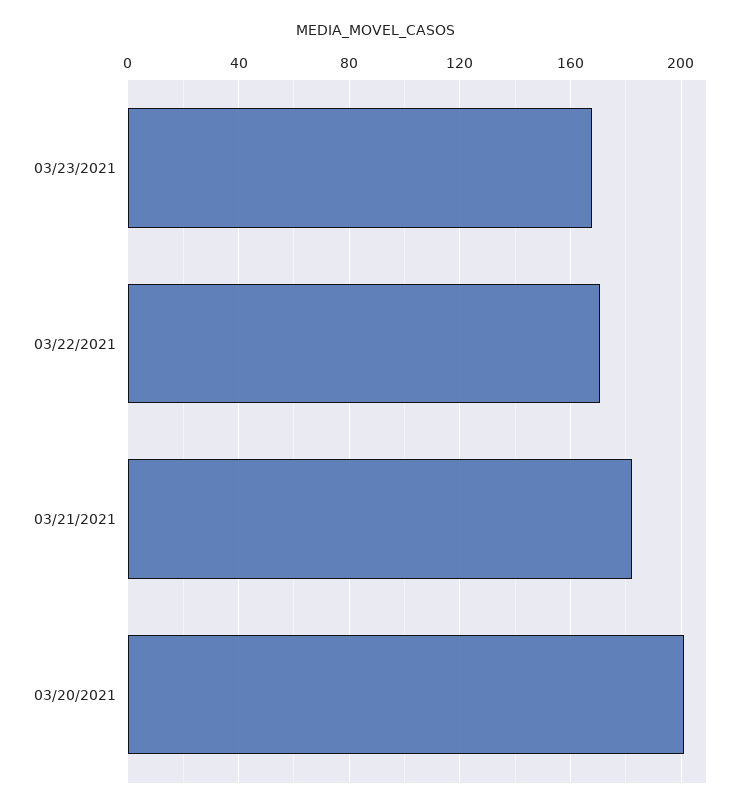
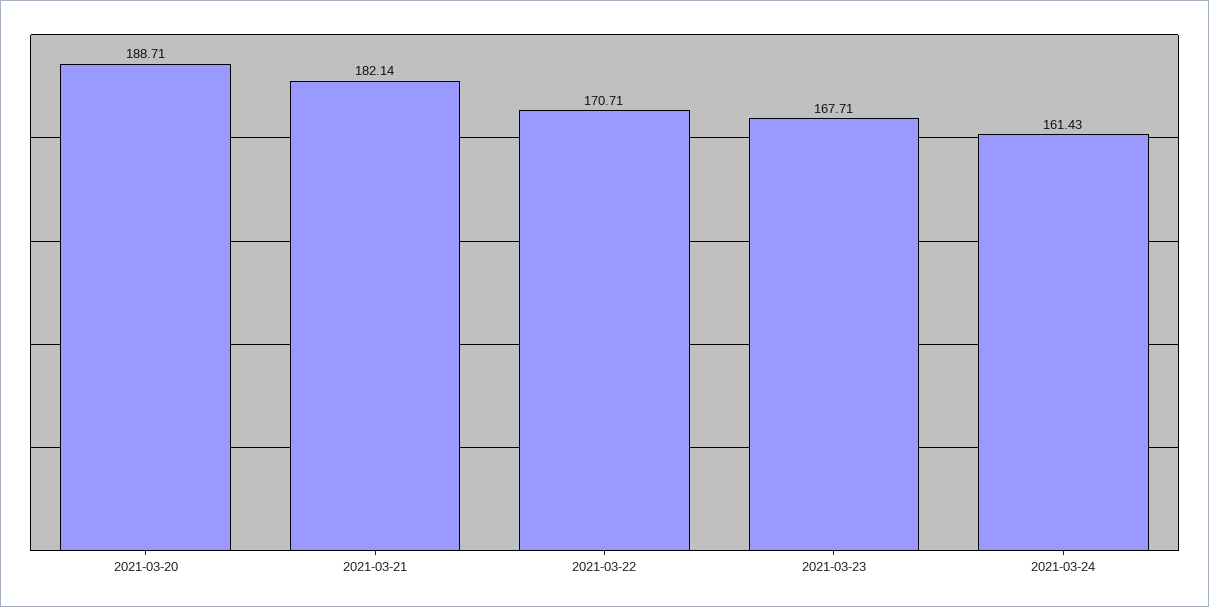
03/20/2021: 200 -> 188.71
2021-03-24: none -> 161.43

